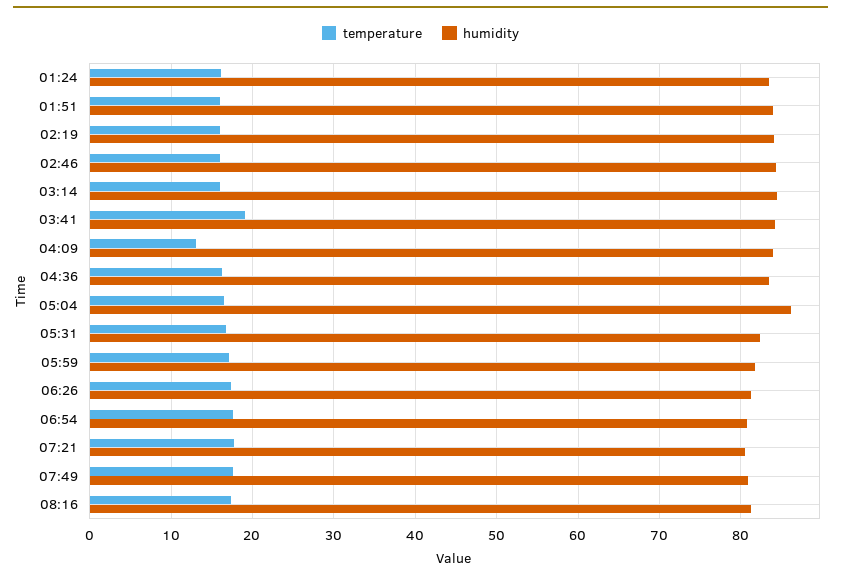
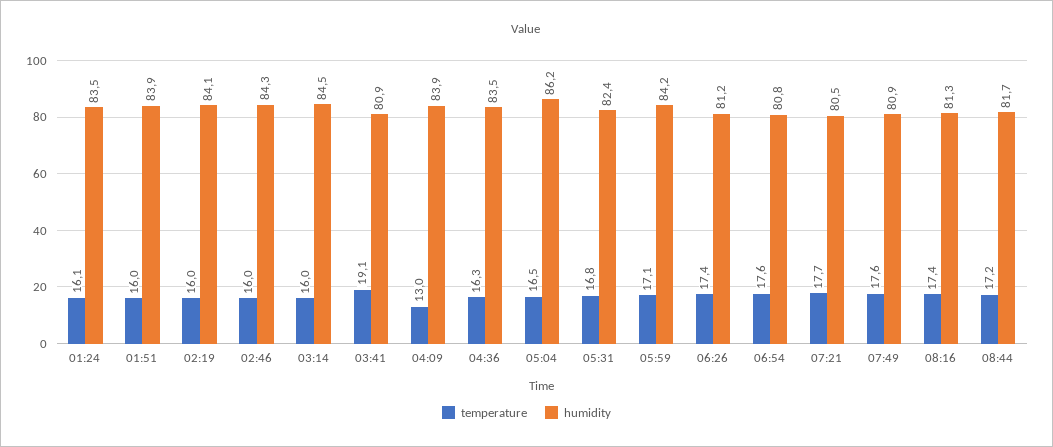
humidity, 03:41: 84 -> 80.9
humidity, 05:59: 82 -> 84.2
temperature, 08:44: none -> 17.2
humidity, 08:44: none -> 81.7

